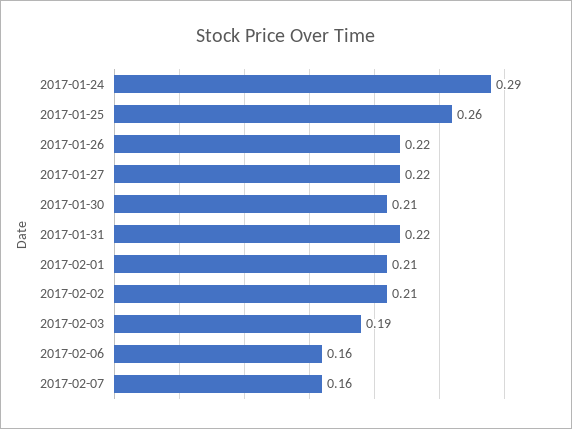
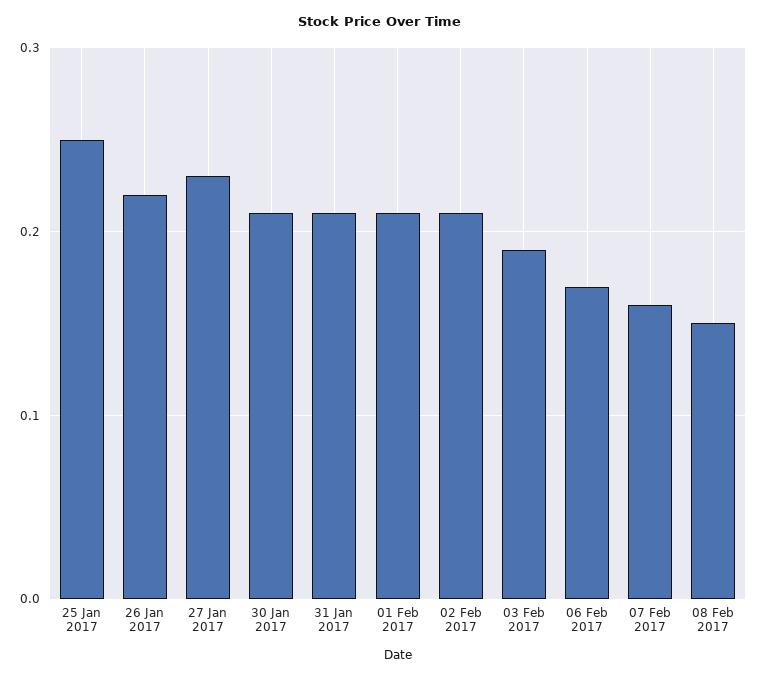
2017-01-24: 0.29 -> none
2017-01-25: 0.26 -> 0.25
2017-01-27: 0.22 -> 0.23
2017-01-31: 0.22 -> 0.21
2017-02-06: 0.16 -> 0.17
08 Feb 2017: none -> 0.15

